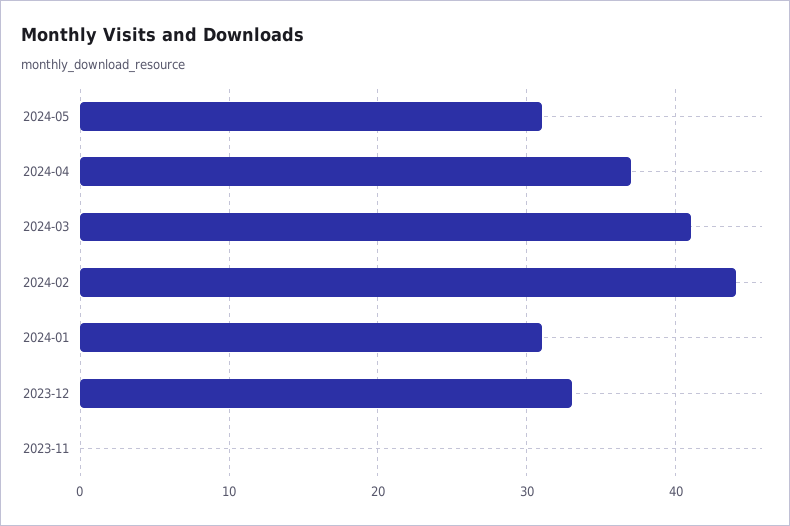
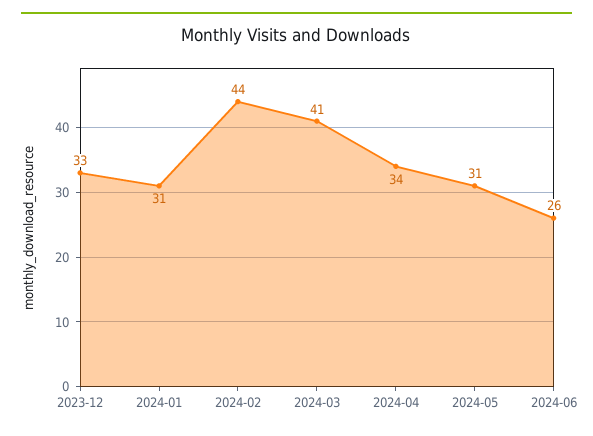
2024-04: 37 -> 34
2023-11: 0 -> none
2024-06: none -> 26

